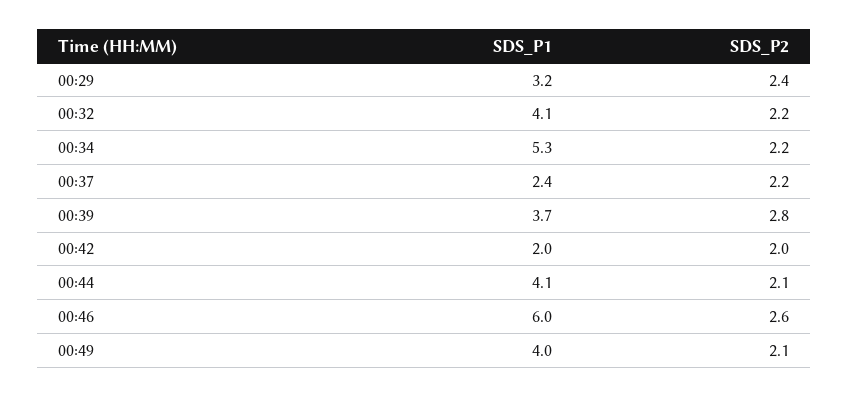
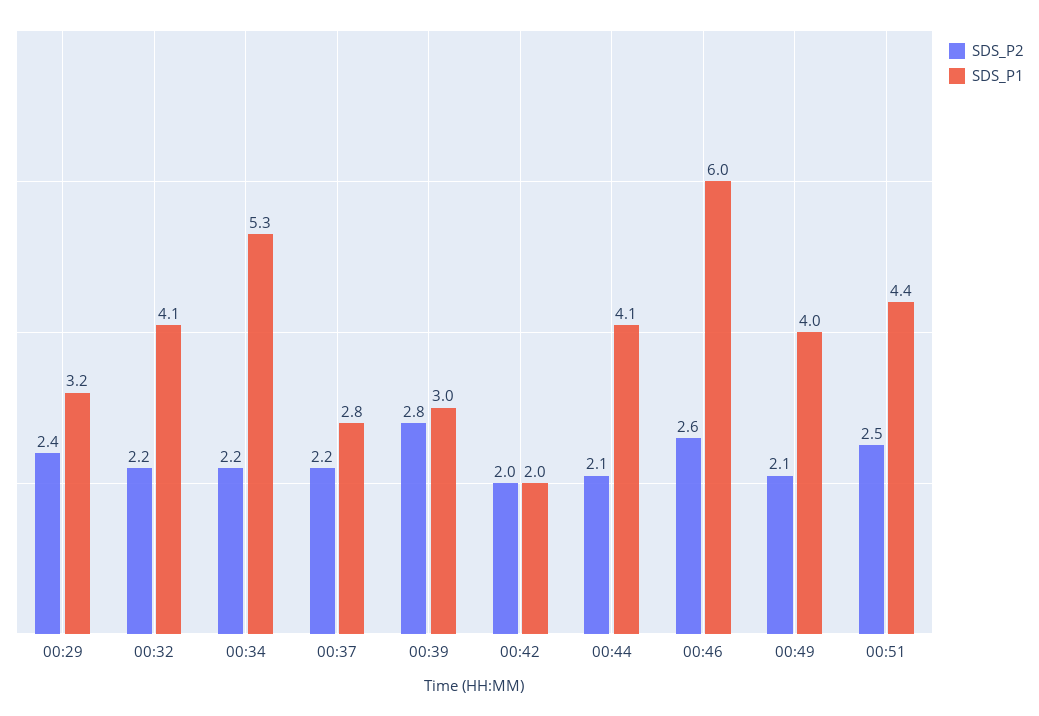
SDS_P1, 00:37: 2.4 -> 2.8
SDS_P1, 00:39: 3.7 -> 3
SDS_P2, 00:51: none -> 2.5
SDS_P1, 00:51: none -> 4.4

